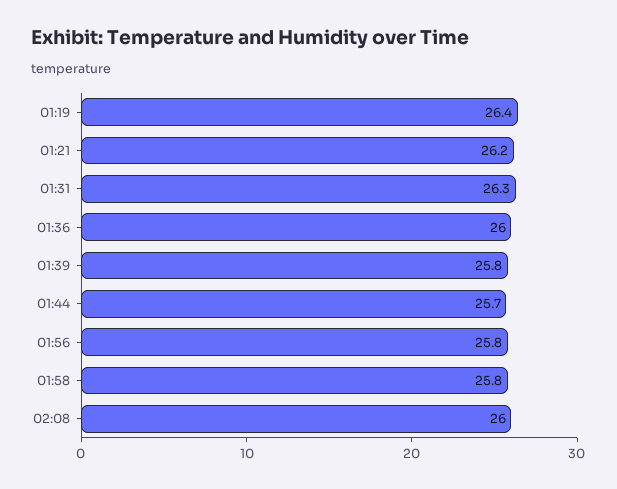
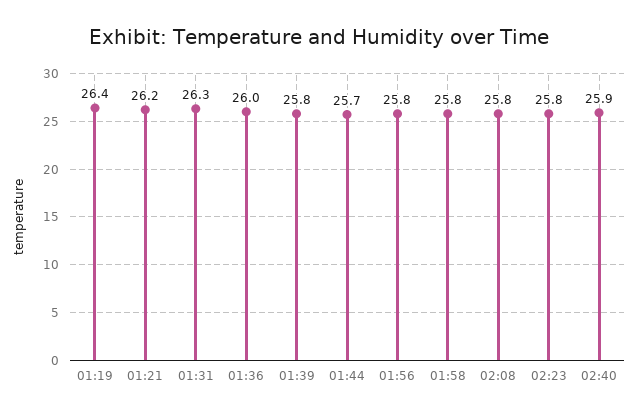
02:08: 26 -> 25.8
02:23: none -> 25.8
02:40: none -> 25.9

